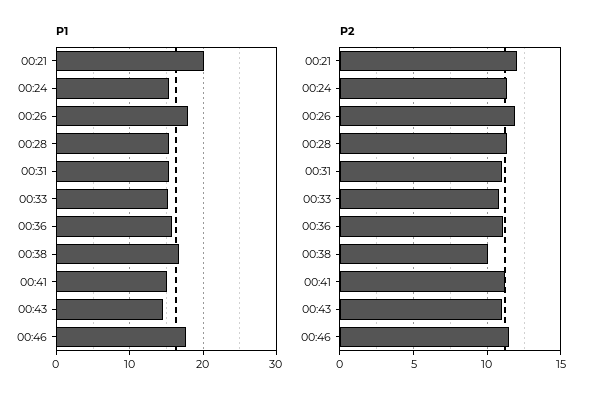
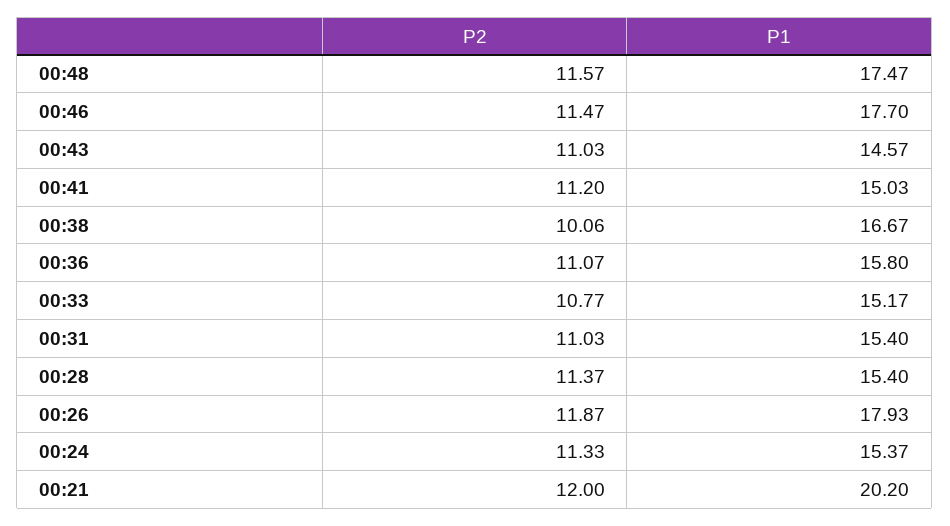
P2, 00:48: none -> 11.57
P1, 00:48: none -> 17.47

